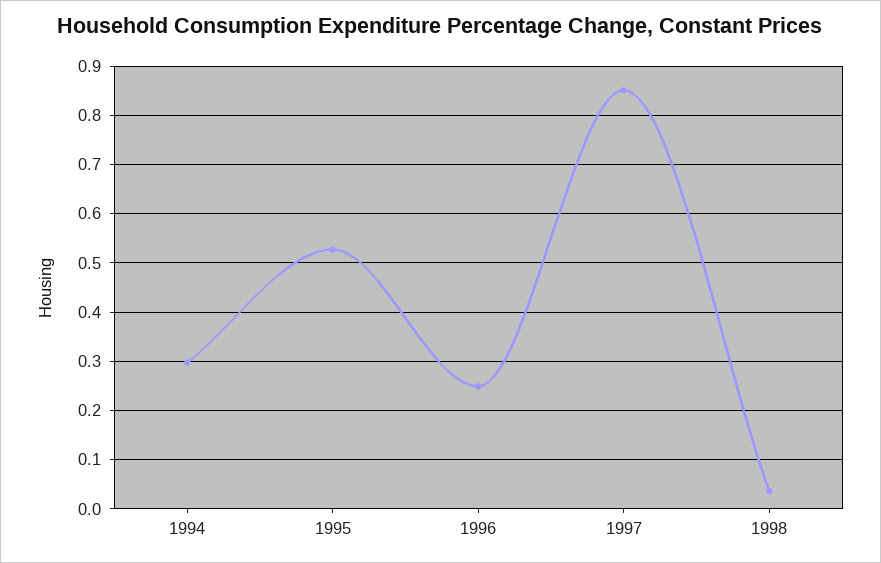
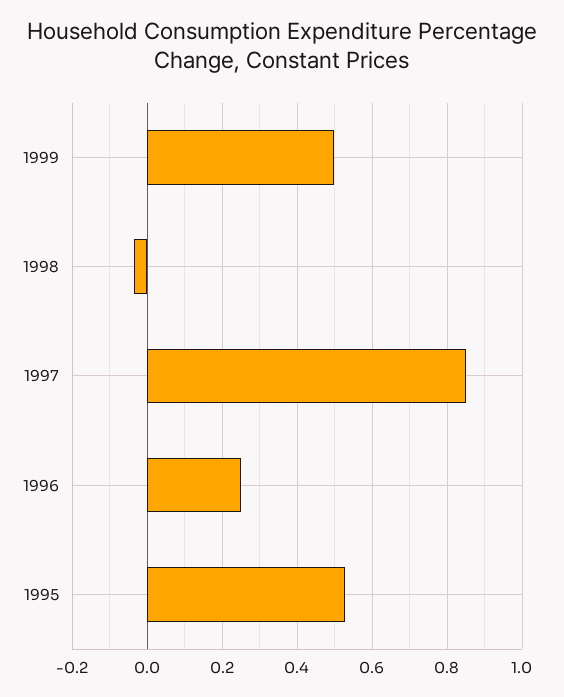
1994: 0.3 -> none
1998: 0.04 -> -0.04
1999: none -> 0.5

